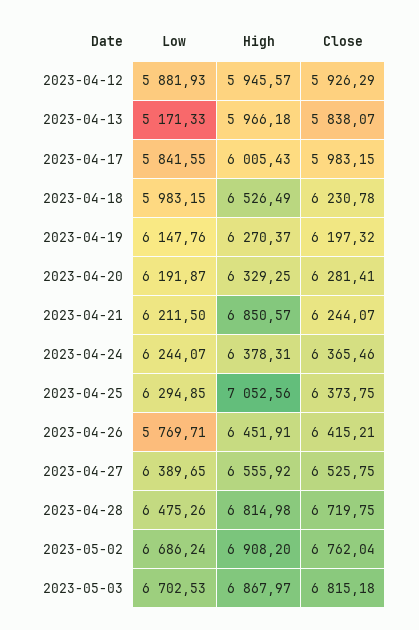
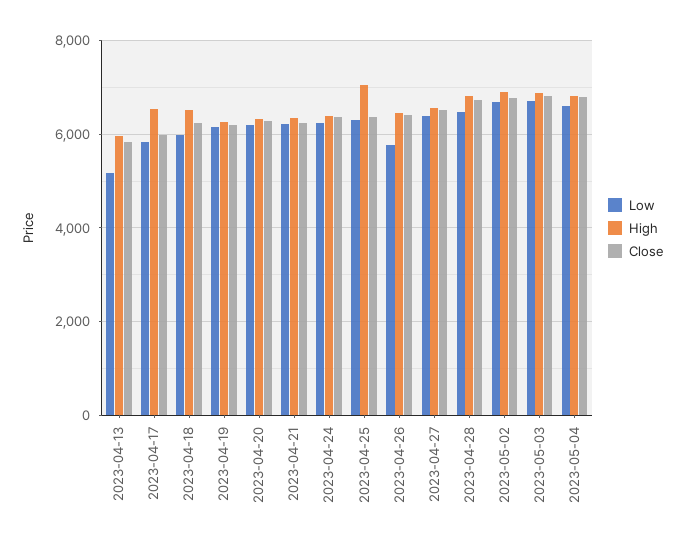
Low, 2023-04-12: 5881.93 -> none
High, 2023-04-12: 5945.57 -> none
Close, 2023-04-12: 5926.29 -> none
High, 2023-04-17: 6005.43 -> 6600
High, 2023-04-21: 6850.57 -> 6400
Low, 2023-05-04: none -> 6600
High, 2023-05-04: none -> 6800
Close, 2023-05-04: none -> 6800

